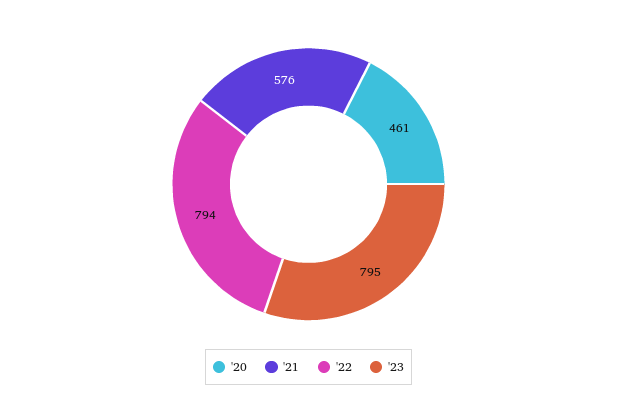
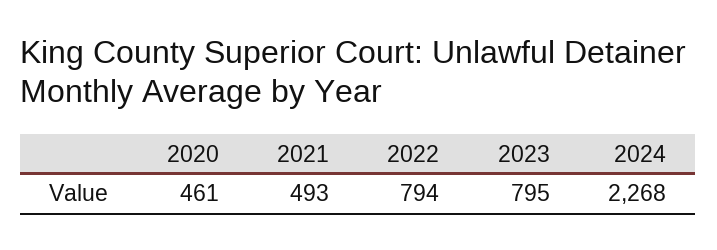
'21: 576 -> 493
2024: none -> 2268

